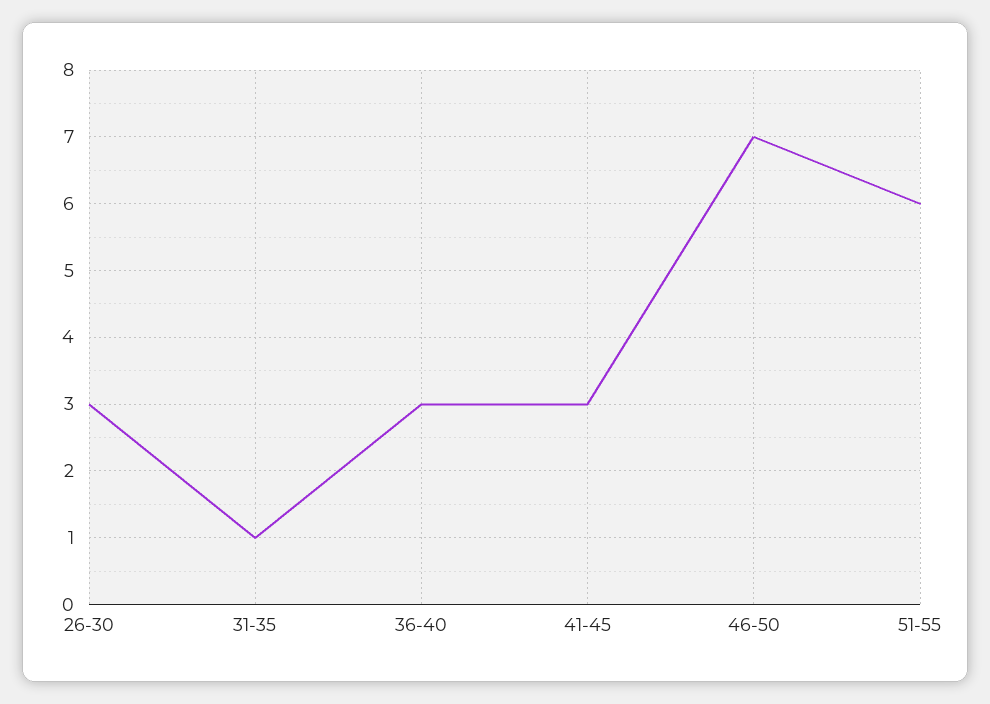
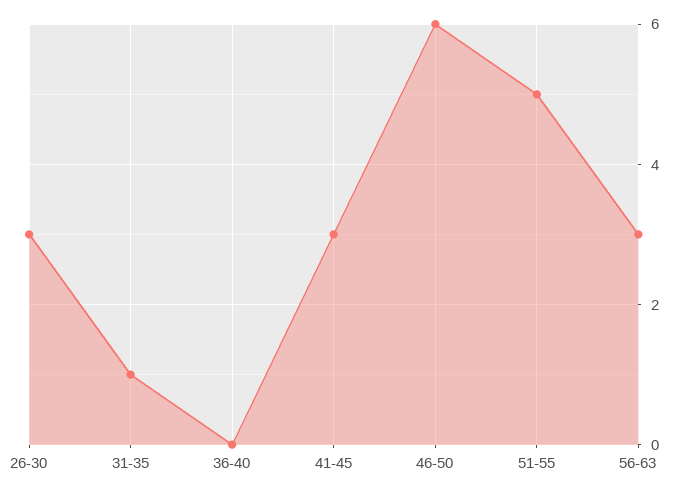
36-40: 3 -> 0
46-50: 7 -> 6
51-55: 6 -> 5
56-63: none -> 3

